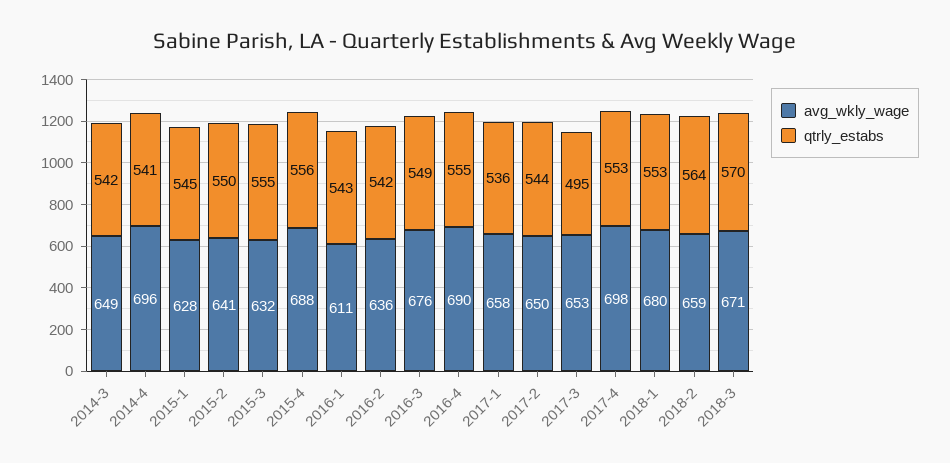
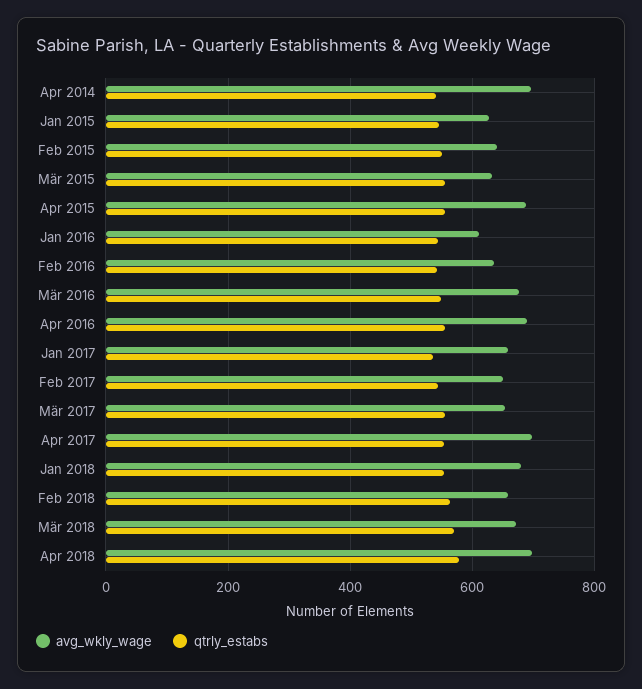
avg_wkly_wage, 2014-3: 649 -> none
qtrly_estabs, 2014-3: 542 -> none
qtrly_estabs, 2017-3: 495 -> 560
avg_wkly_wage, Apr 2018: none -> 700
qtrly_estabs, Apr 2018: none -> 580

